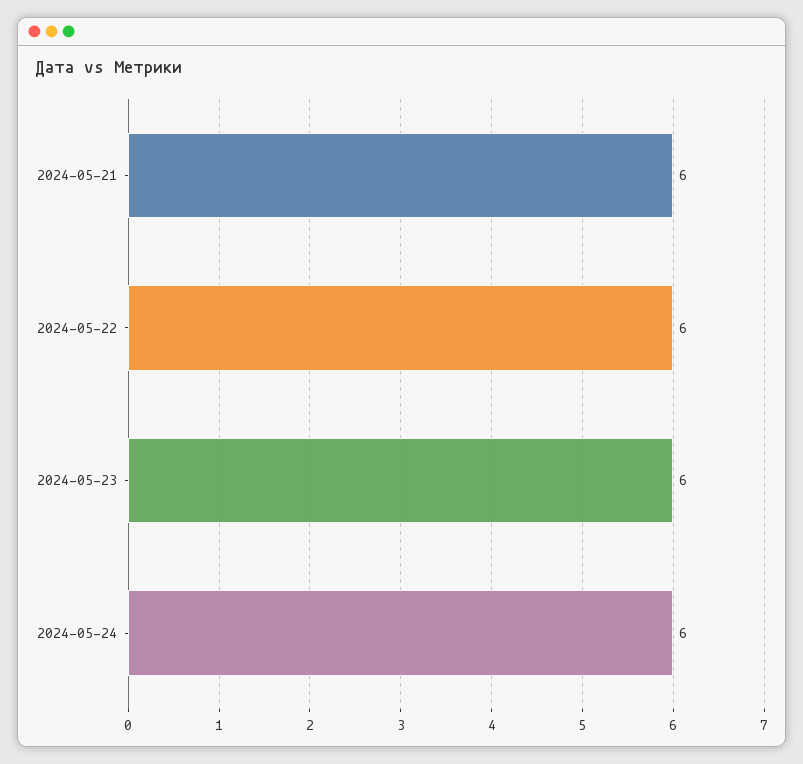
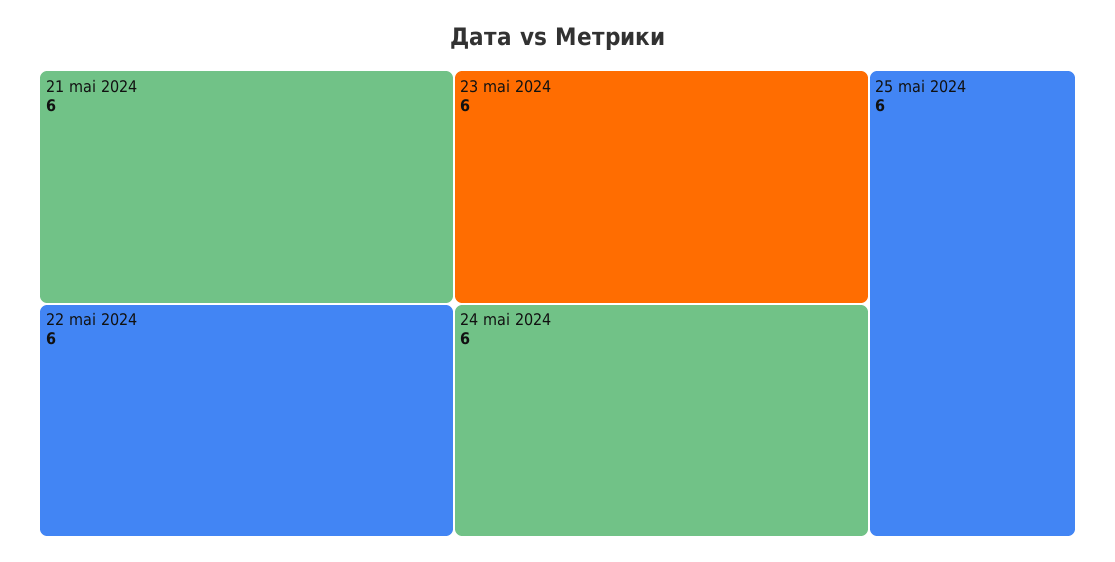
25 mai 2024: none -> 6

